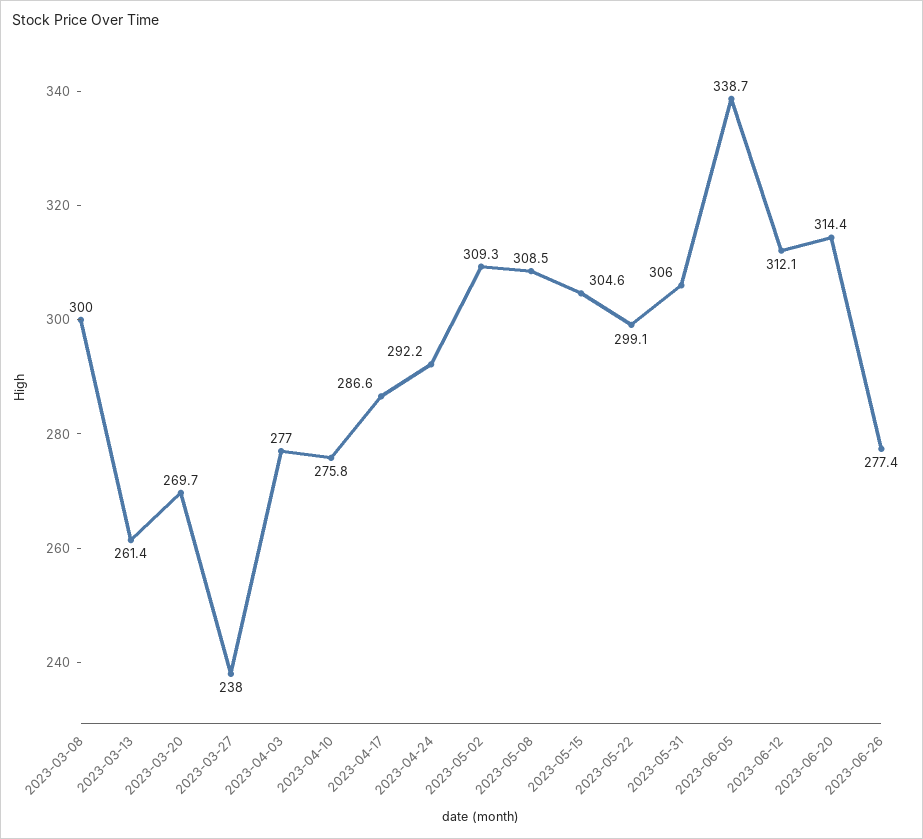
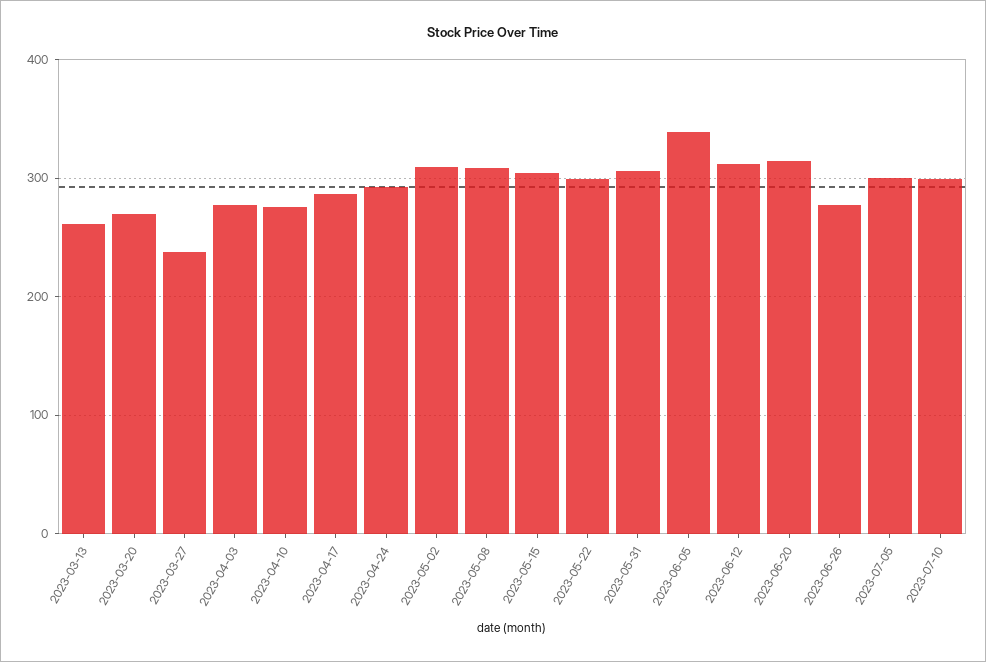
2023-03-08: 300 -> none
2023-07-05: none -> 300
2023-07-10: none -> 300

